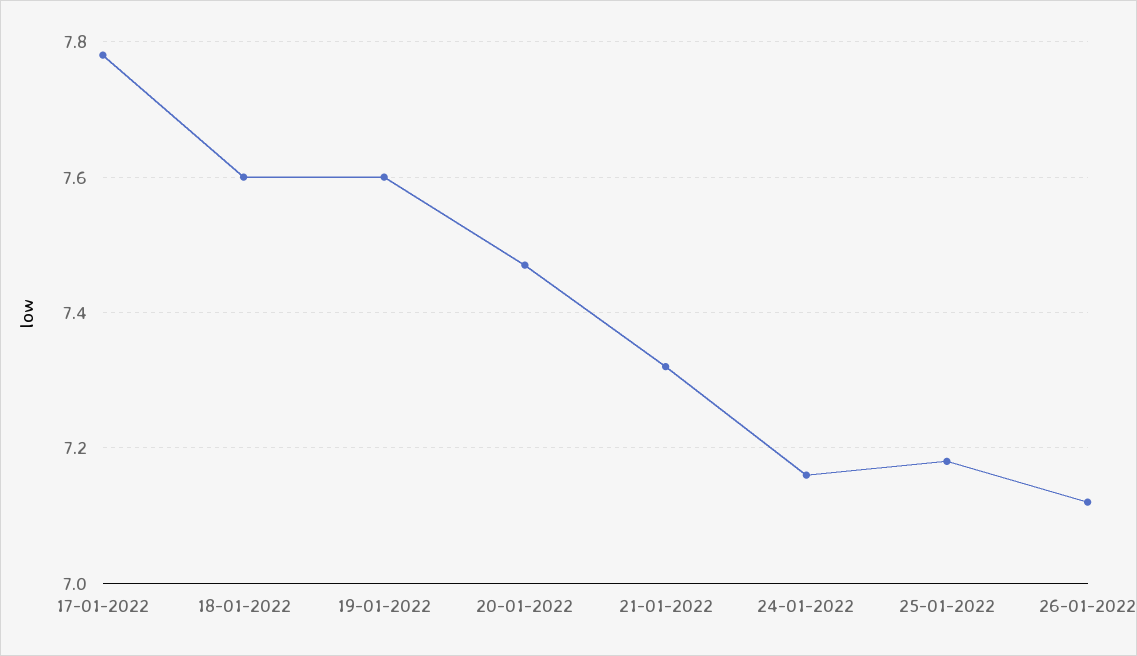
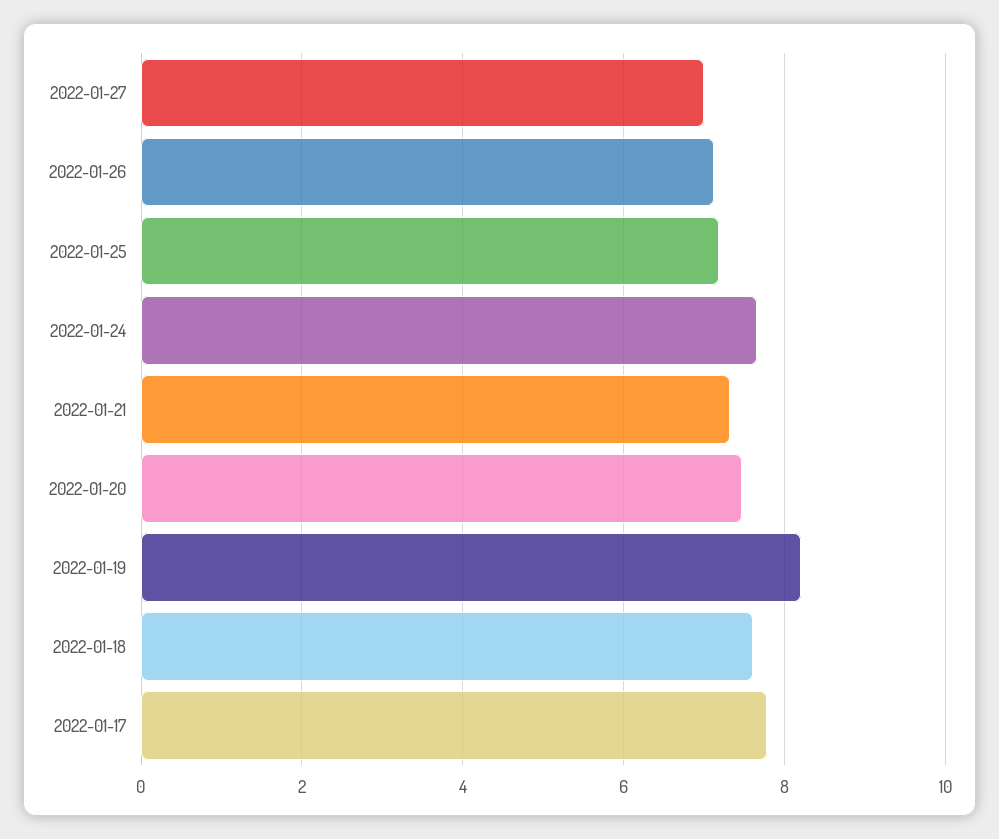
19-01-2022: 7.6 -> 8.2
24-01-2022: 7.15 -> 7.6
2022-01-27: none -> 7

